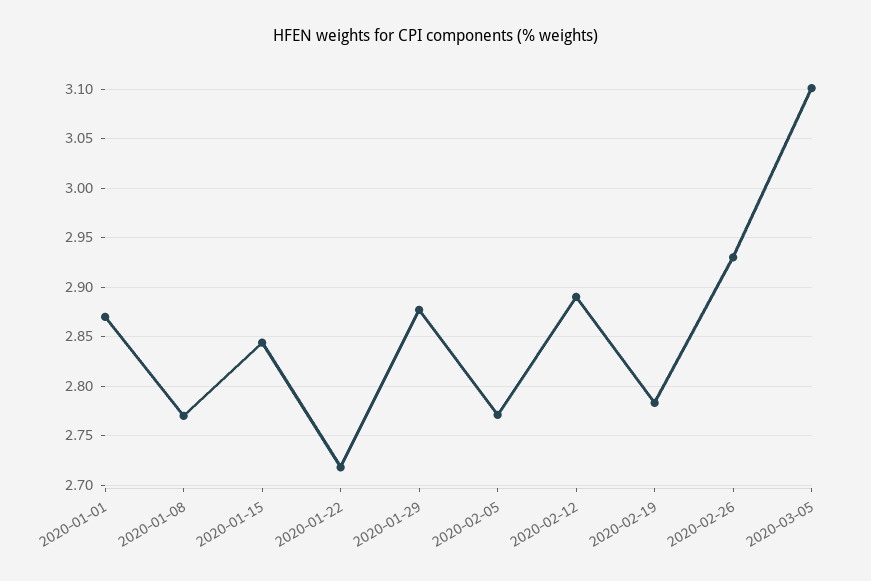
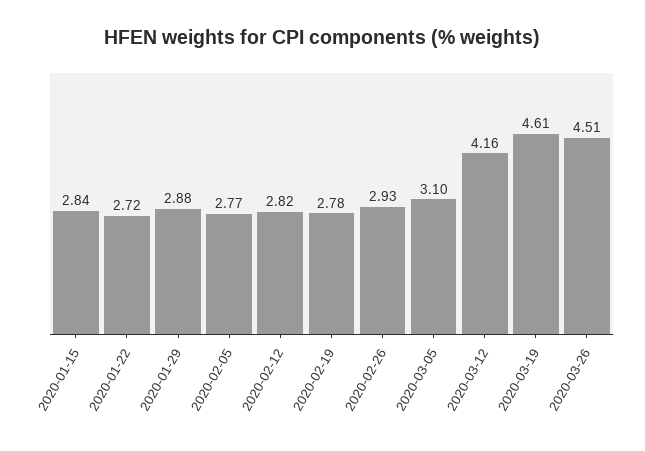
2020-01-01: 2.87 -> none
2020-01-08: 2.77 -> none
2020-02-12: 2.89 -> 2.82
2020-03-12: none -> 4.16
2020-03-19: none -> 4.61
2020-03-26: none -> 4.51

